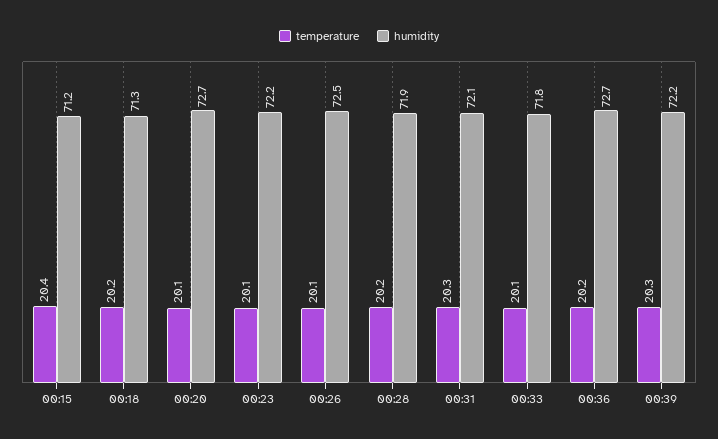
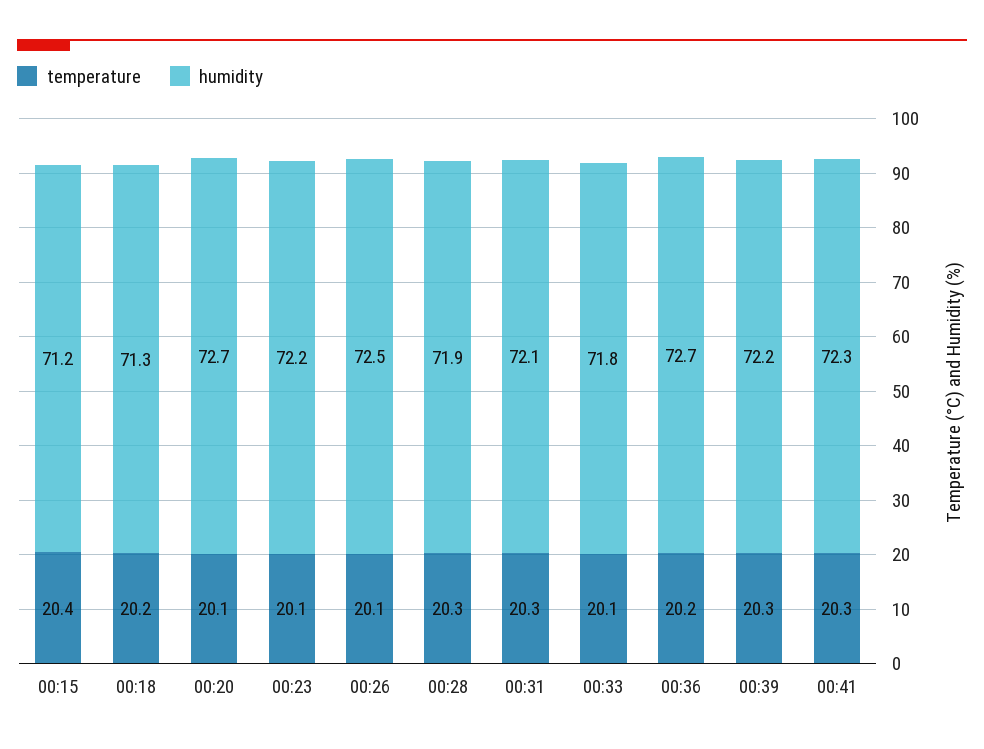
temperature, 00:28: 20.2 -> 20.3
temperature, 00:41: none -> 20.3
humidity, 00:41: none -> 72.3

